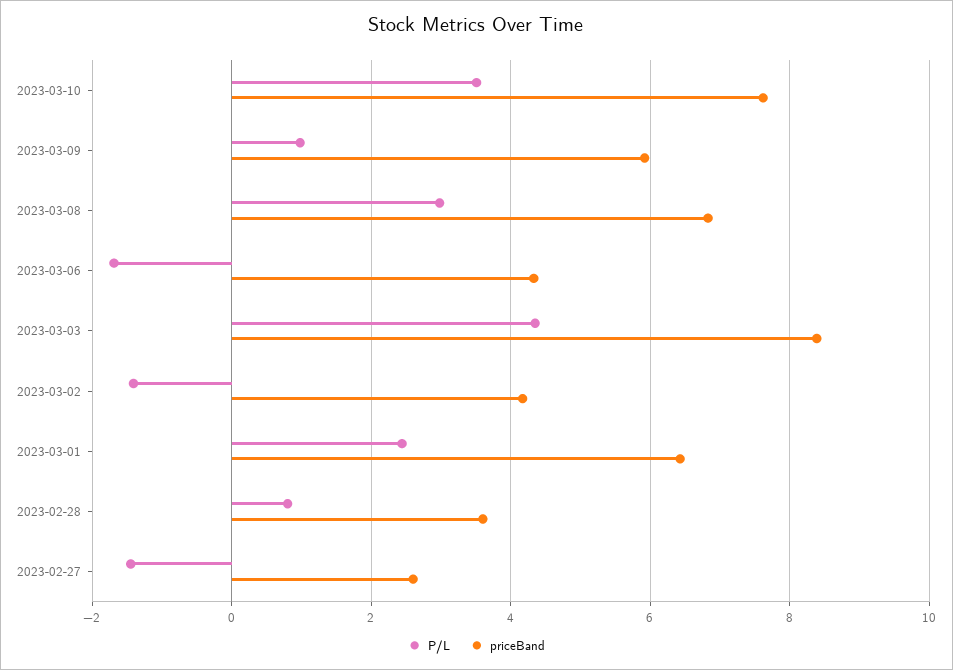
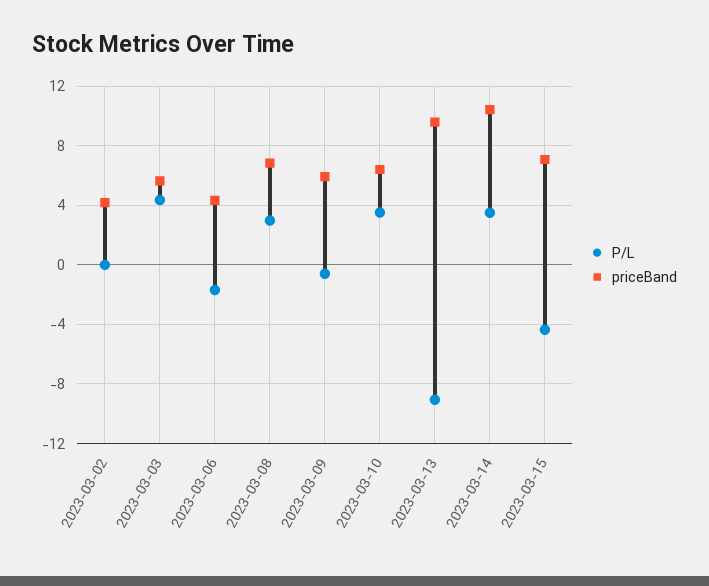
priceBand, 2023-03-10: 7.6 -> 6.5
P/L, 2023-03-09: 1 -> -0.5
priceBand, 2023-03-03: 8.4 -> 5.5
P/L, 2023-03-02: -1.4 -> 0
P/L, 2023-03-01: 2.4 -> none
priceBand, 2023-03-01: 6.4 -> none
P/L, 2023-02-28: 0.8 -> none
priceBand, 2023-02-28: 3.6 -> none
P/L, 2023-02-27: -1.4 -> none
priceBand, 2023-02-27: 2.6 -> none
P/L, 2023-03-13: none -> -9
priceBand, 2023-03-13: none -> 9.5
P/L, 2023-03-14: none -> 3.5
priceBand, 2023-03-14: none -> 10.5
P/L, 2023-03-15: none -> -4.5
priceBand, 2023-03-15: none -> 7

